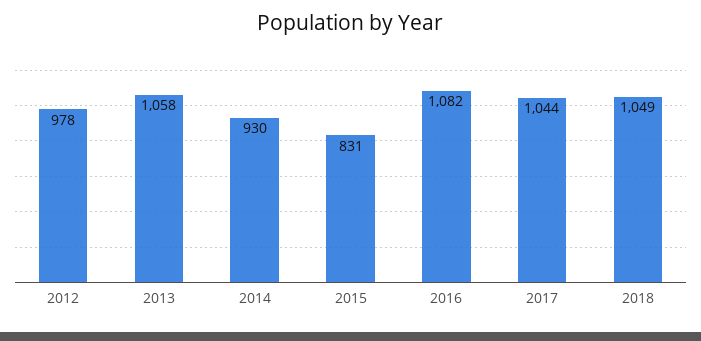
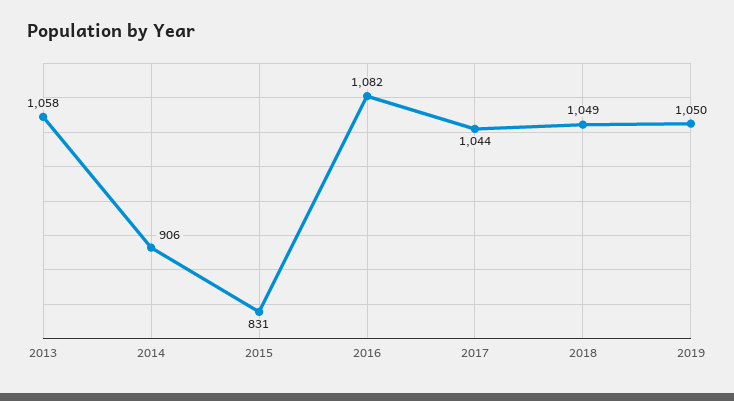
2012: 978 -> none
2014: 930 -> 906
2019: none -> 1050

